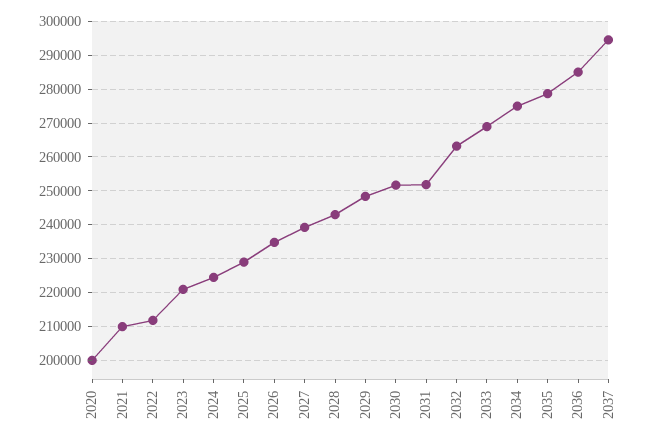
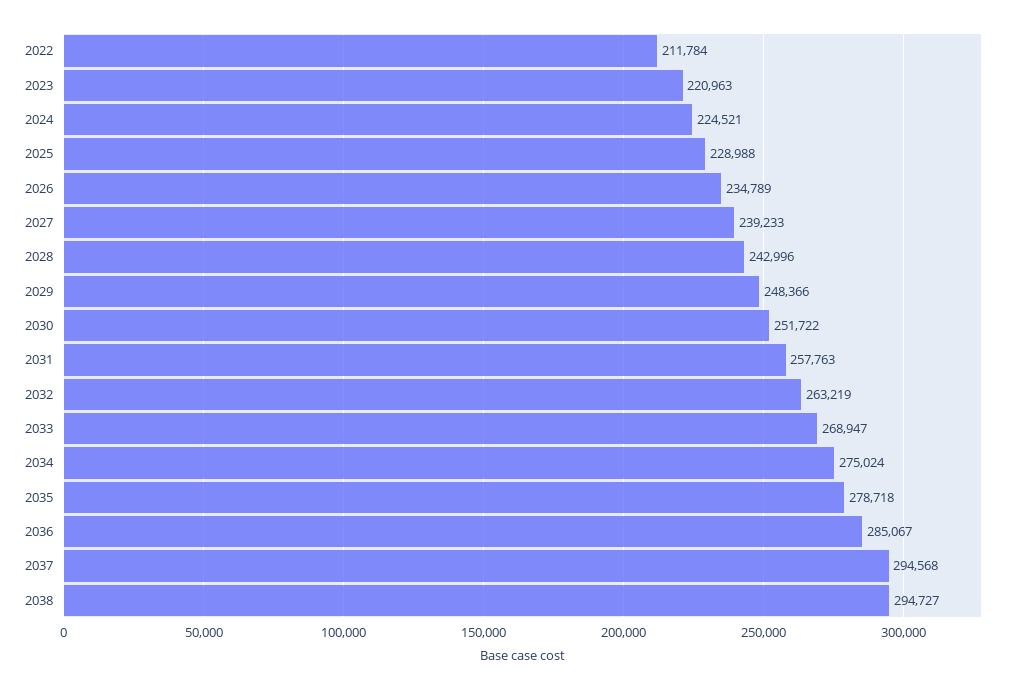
2020: 200000 -> none
2021: 210000 -> none
2031: 252000 -> 257763
2038: none -> 294727

